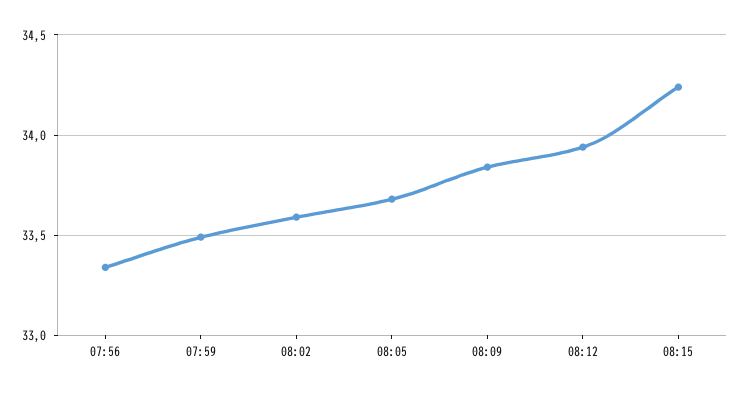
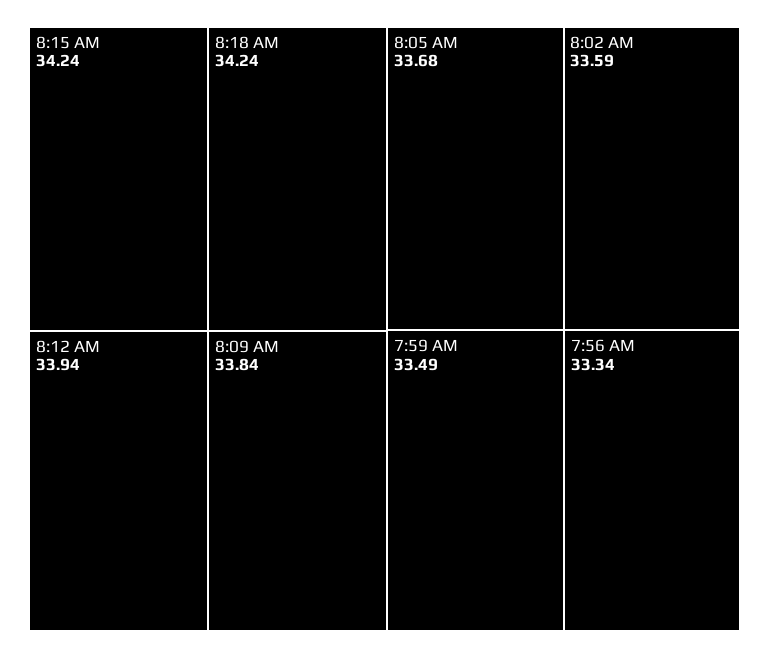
8:18 AM: none -> 34.24

